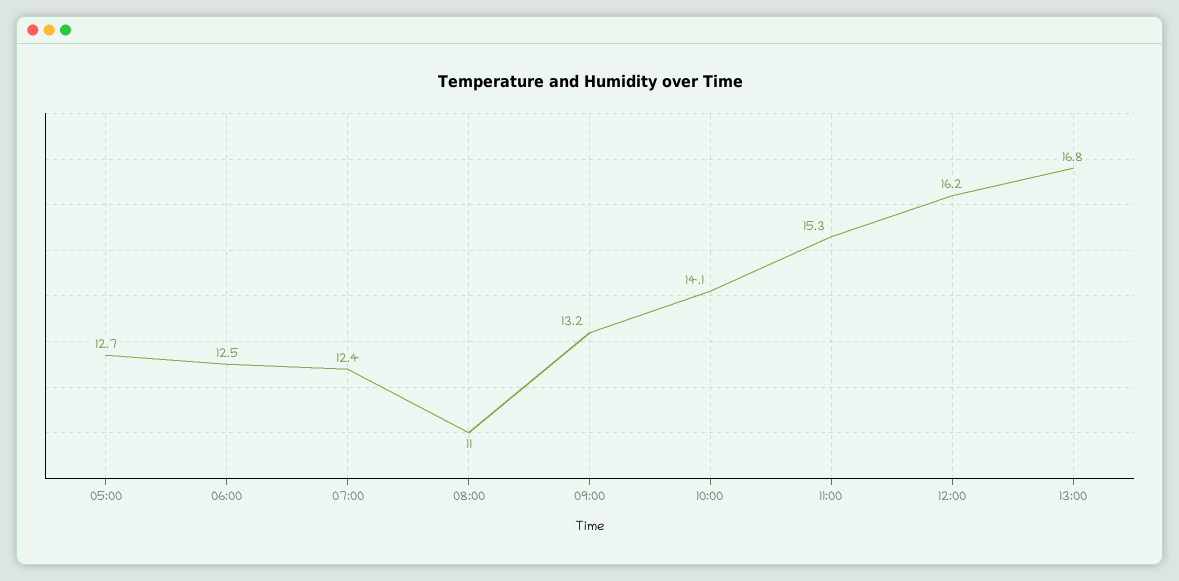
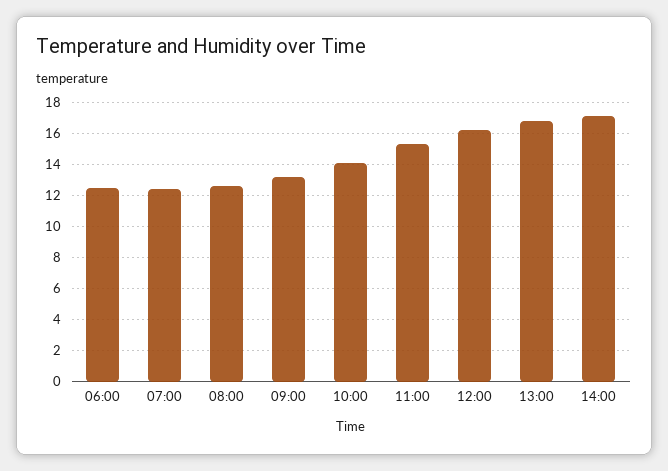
05:00: 12.7 -> none
08:00: 11 -> 12.5
14:00: none -> 17

